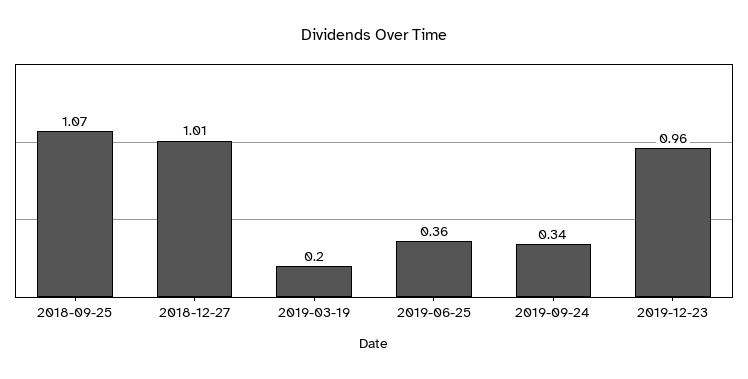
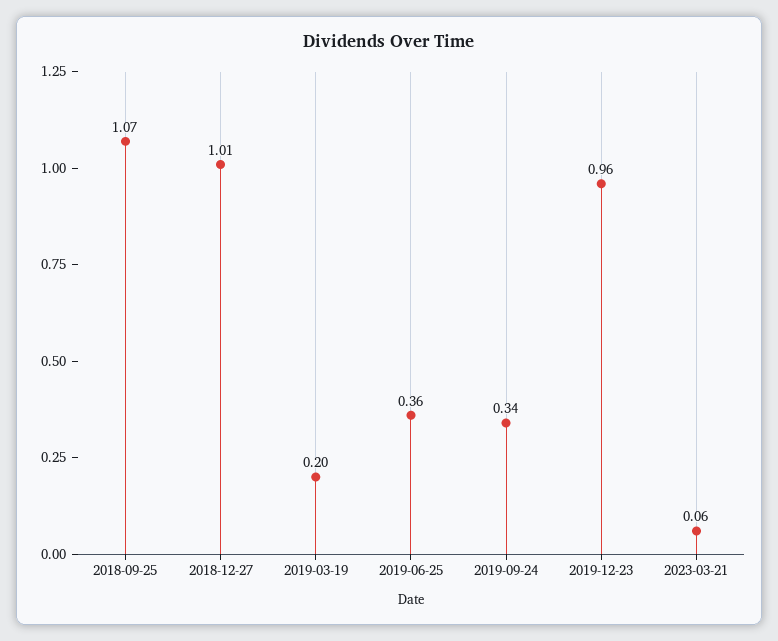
2023-03-21: none -> 0.06

